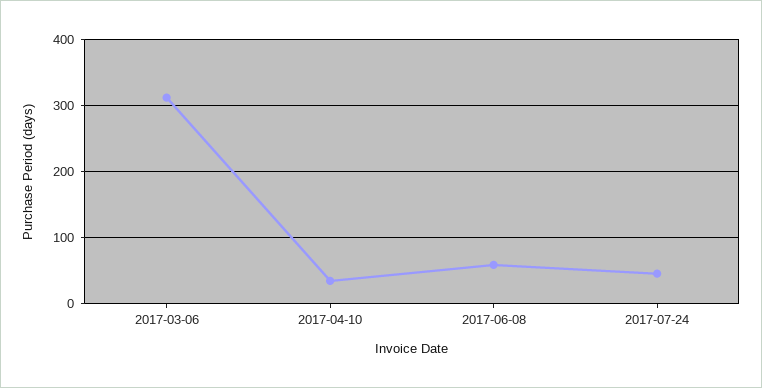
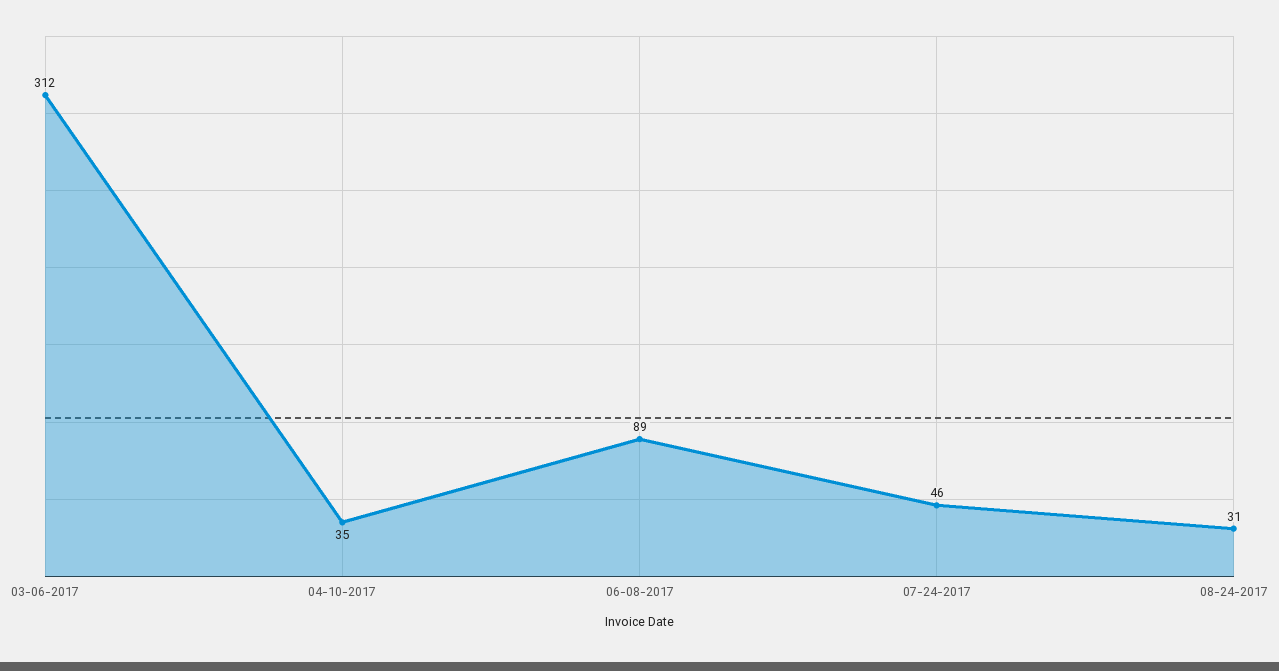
2017-06-08: 60 -> 89
08-24-2017: none -> 31

